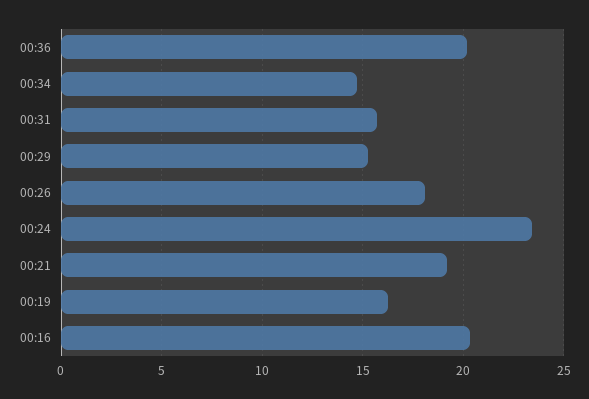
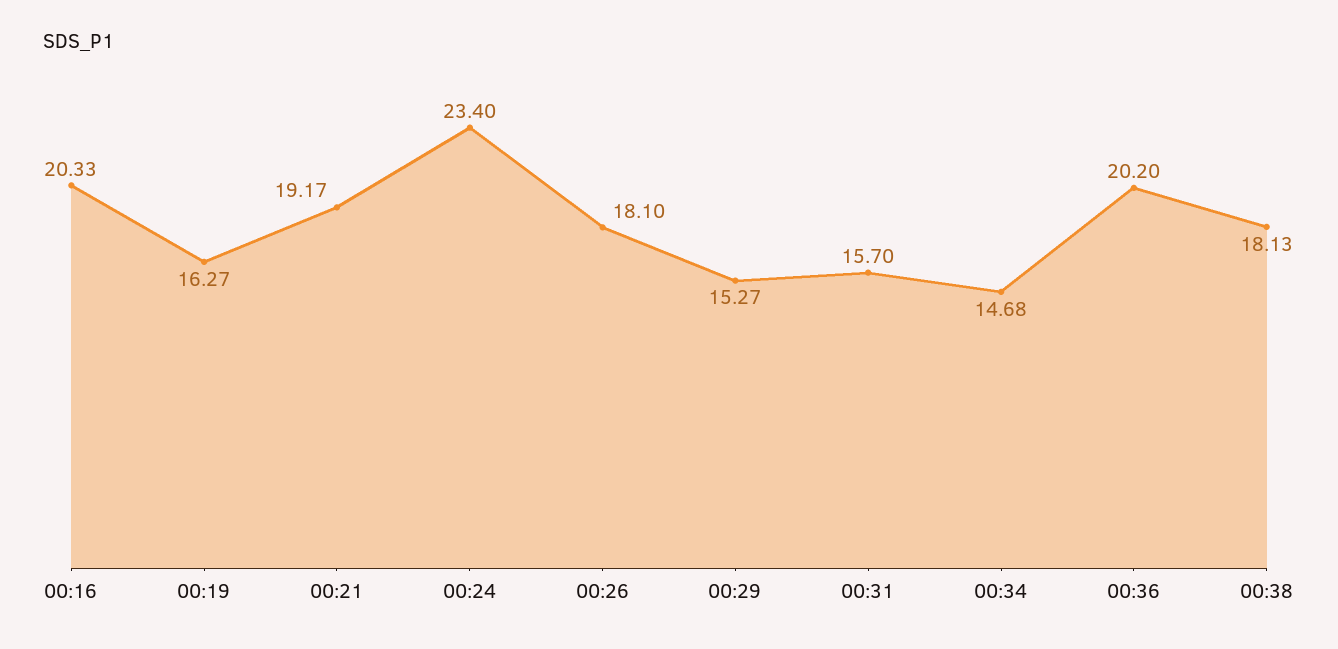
00:38: none -> 18.13

